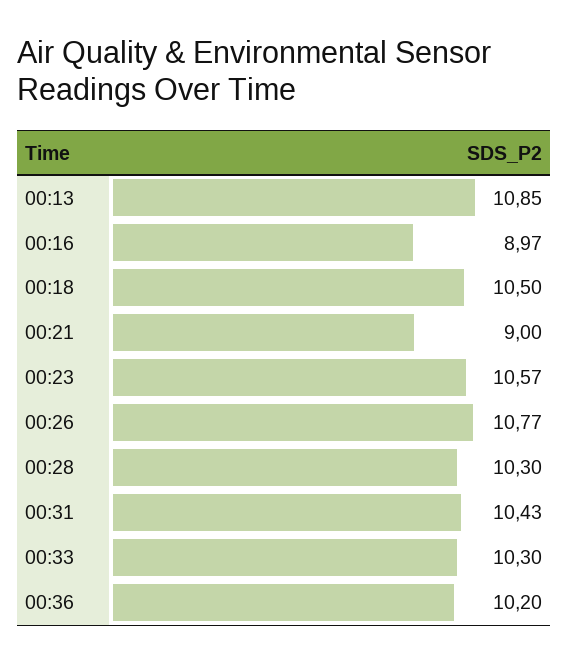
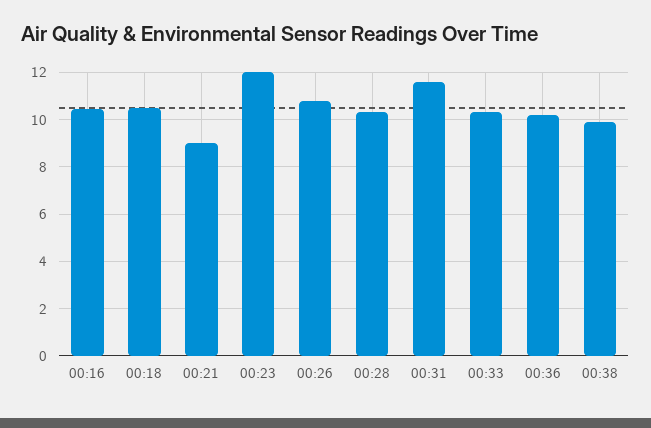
00:13: 10.85 -> none
00:16: 8.97 -> 10.5
00:23: 10.57 -> 12
00:31: 10.43 -> 11.5
00:38: none -> 10

